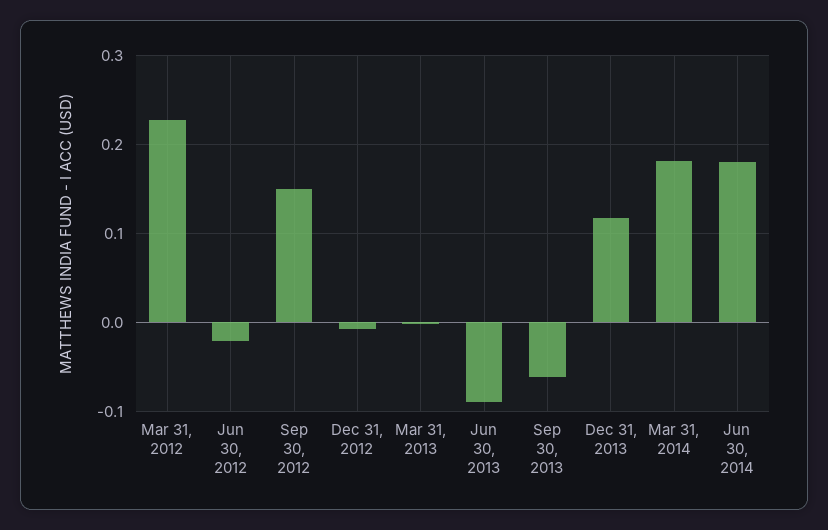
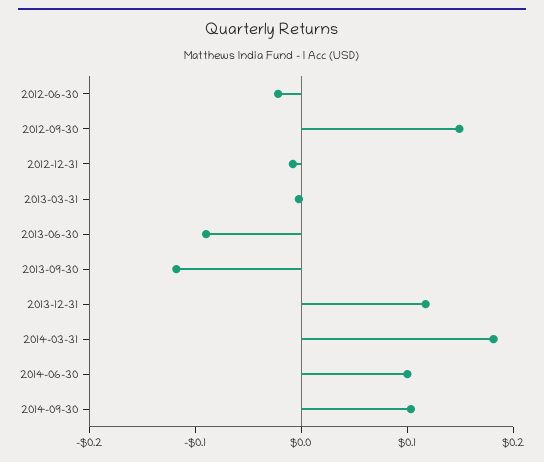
Mar 31, 2012: 0.23 -> none
Sep 30, 2013: -0.06 -> -0.12
Jun 30, 2014: 0.18 -> 0.1
2014-09-30: none -> 0.1

